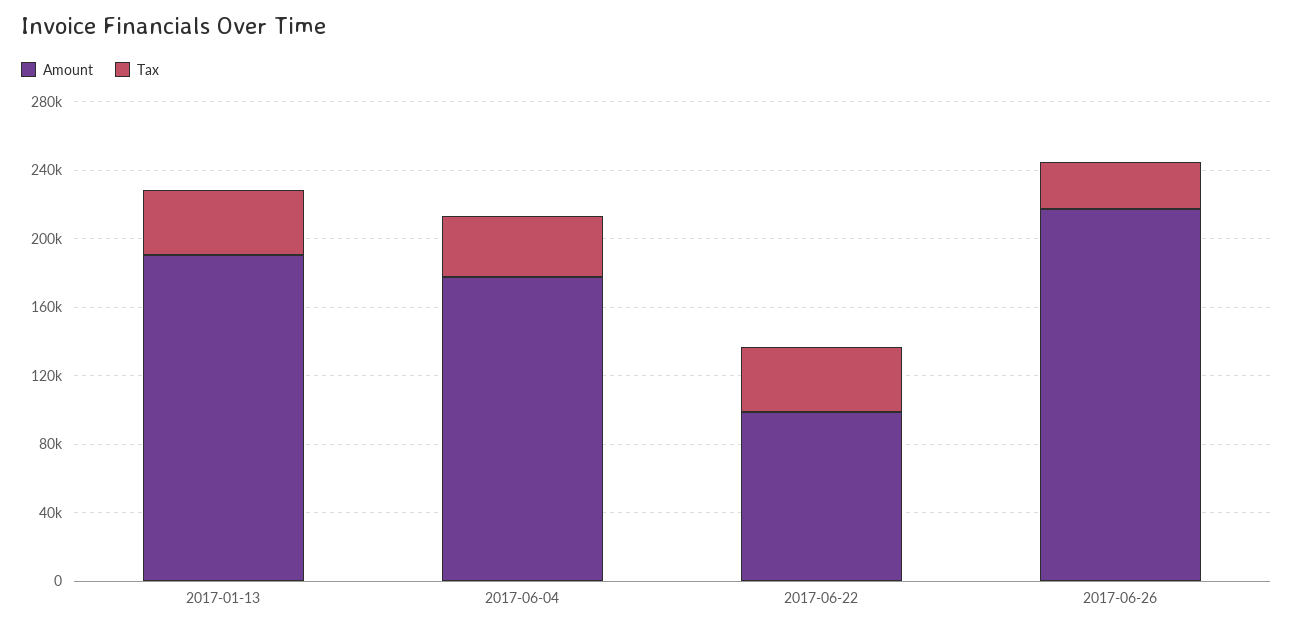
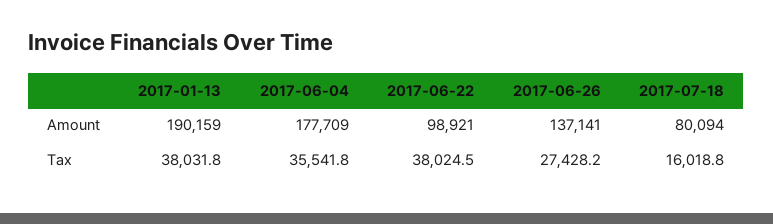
Amount, 2017-06-26: 220000 -> 137141
Amount, 2017-07-18: none -> 80094
Tax, 2017-07-18: none -> 16018.8

